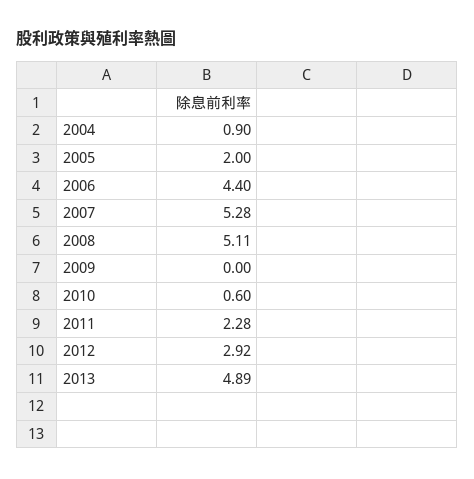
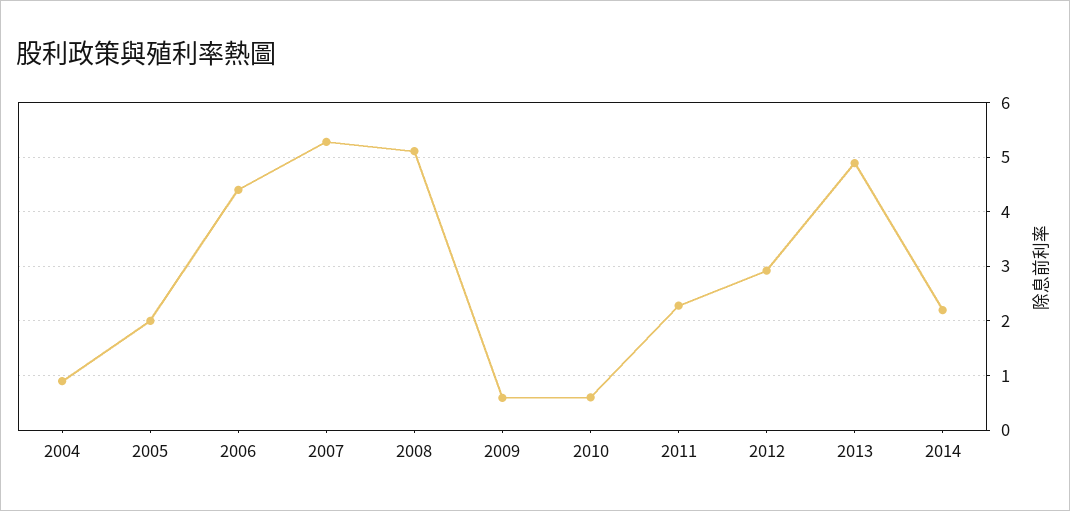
2009: 0 -> 0.6
2014: none -> 2.2

